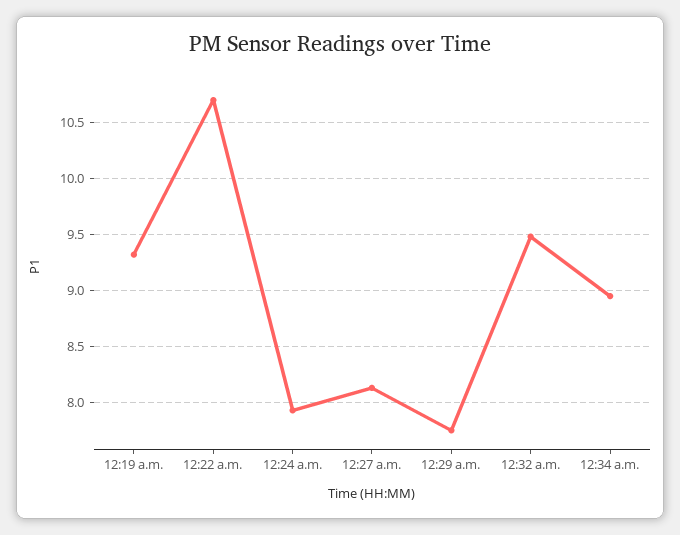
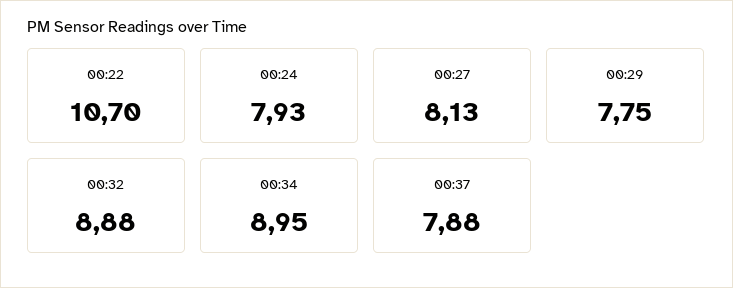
12:19 a.m.: 9.3 -> none
12:32 a.m.: 9.5 -> 8.88
00:37: none -> 7.88

